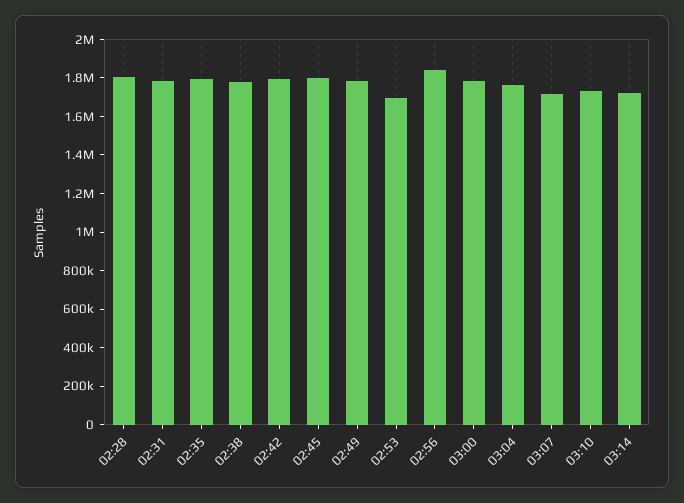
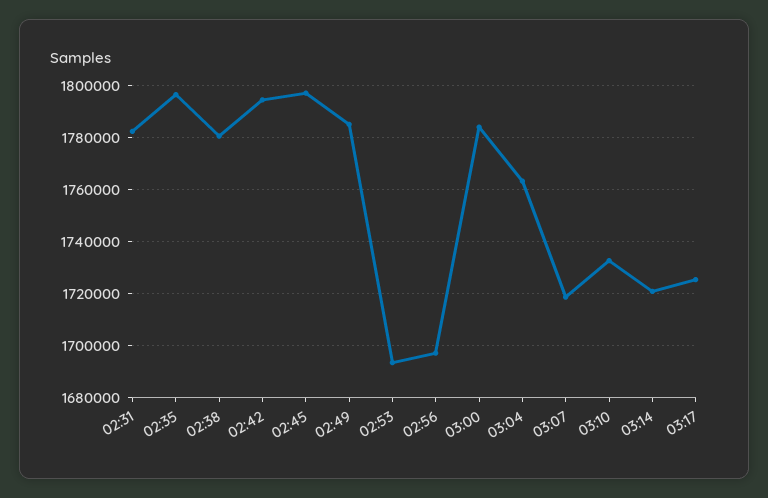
02:28: 1800000 -> none
02:56: 1850000 -> 1697500
03:17: none -> 1725000

